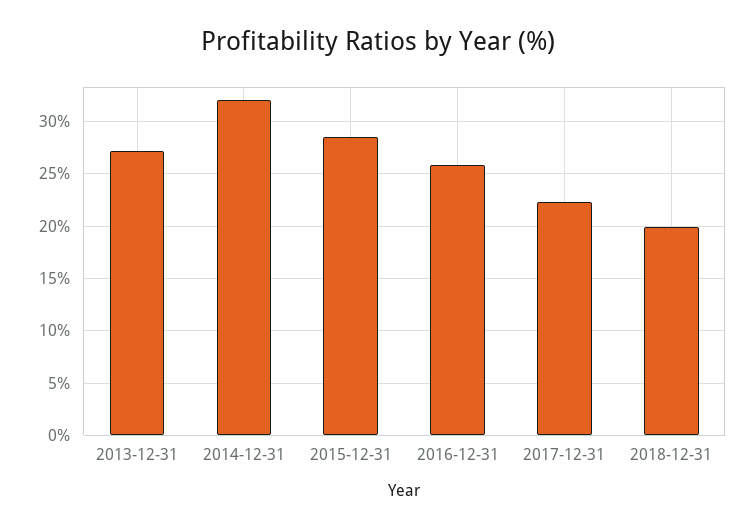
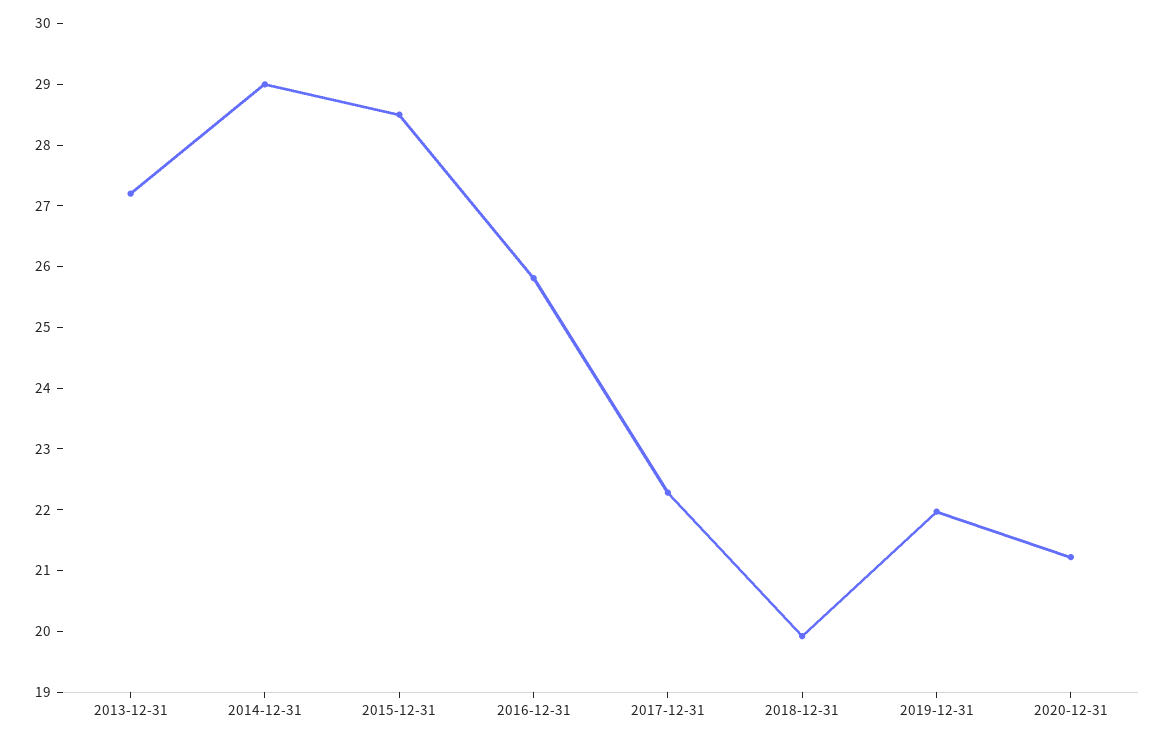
2014-12-31: 32 -> 29
2019-12-31: none -> 22
2020-12-31: none -> 21.2

